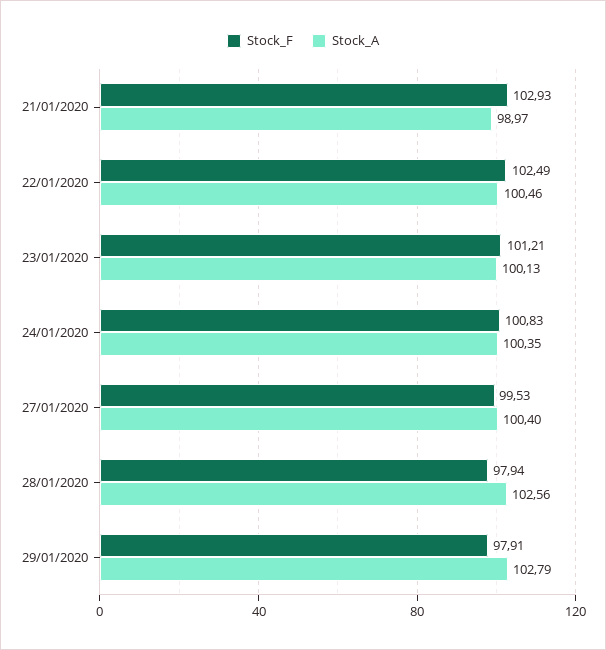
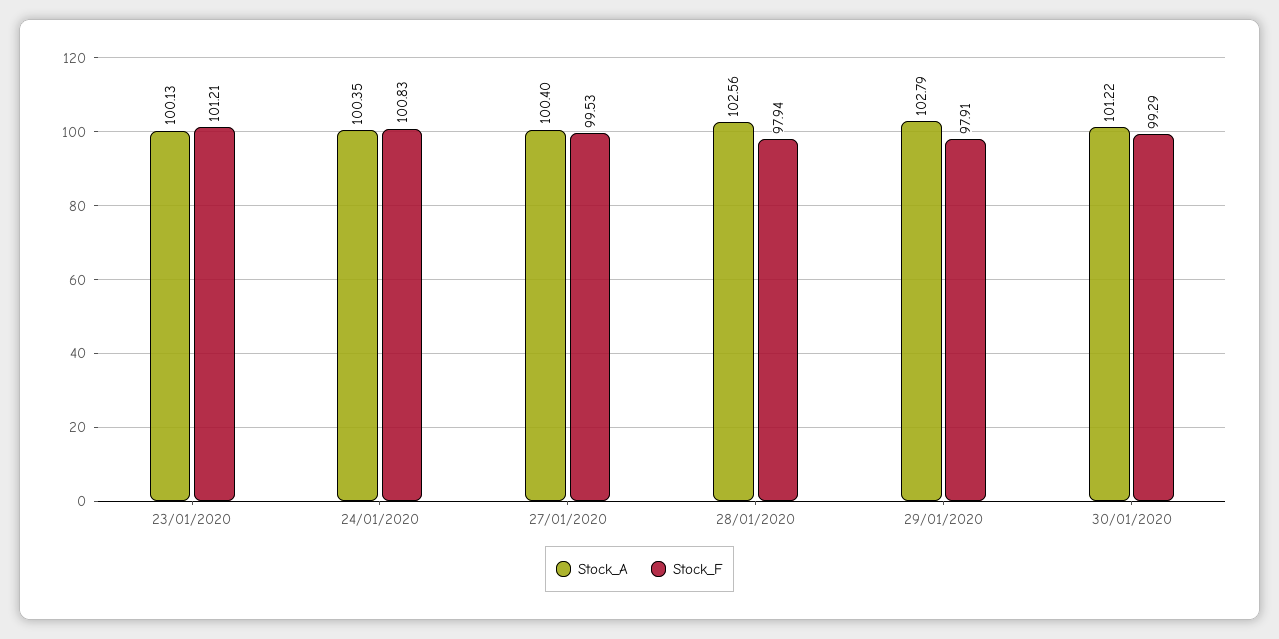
Stock_F, 21/01/2020: 102.93 -> none
Stock_A, 21/01/2020: 98.97 -> none
Stock_F, 22/01/2020: 102.49 -> none
Stock_A, 22/01/2020: 100.46 -> none
Stock_A, 30/01/2020: none -> 101.22
Stock_F, 30/01/2020: none -> 99.29

